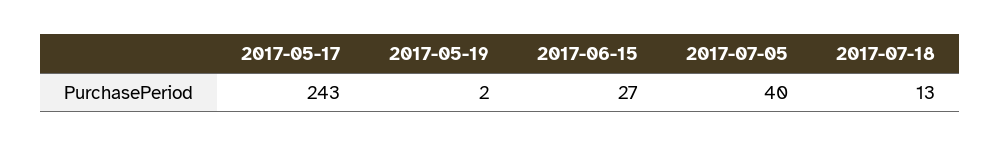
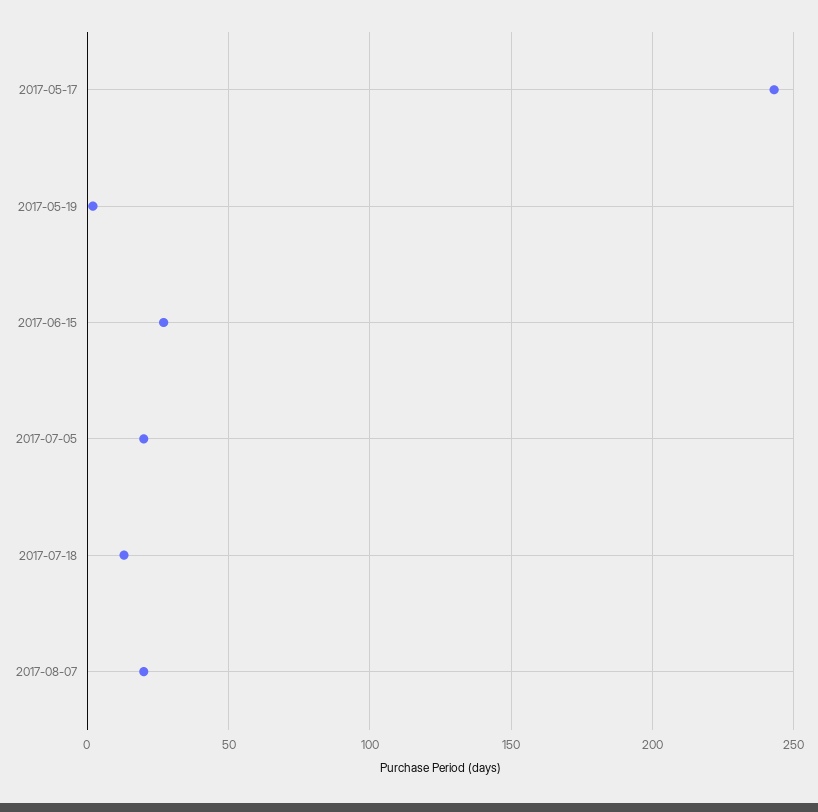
2017-07-05: 40 -> 20
2017-08-07: none -> 20

